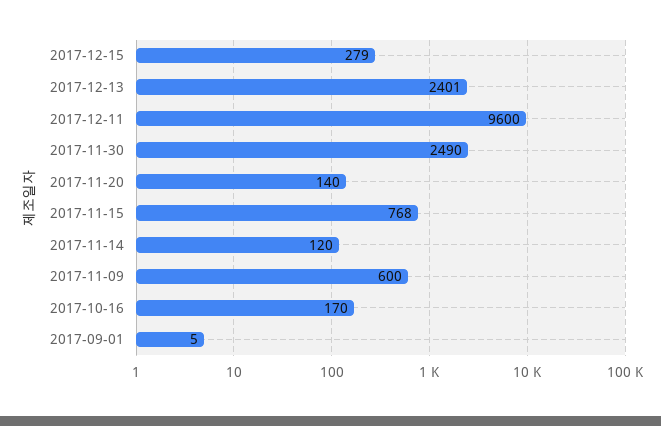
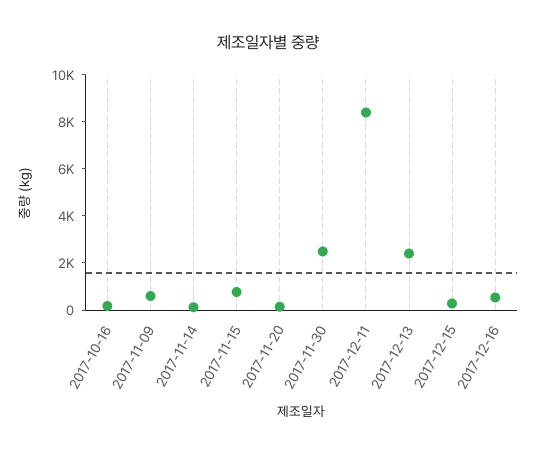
2017-12-11: 9600 -> 8500
2017-09-01: 5 -> none
2017-12-16: none -> 500

